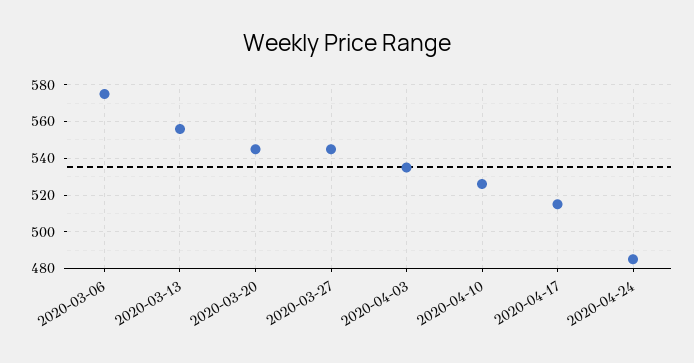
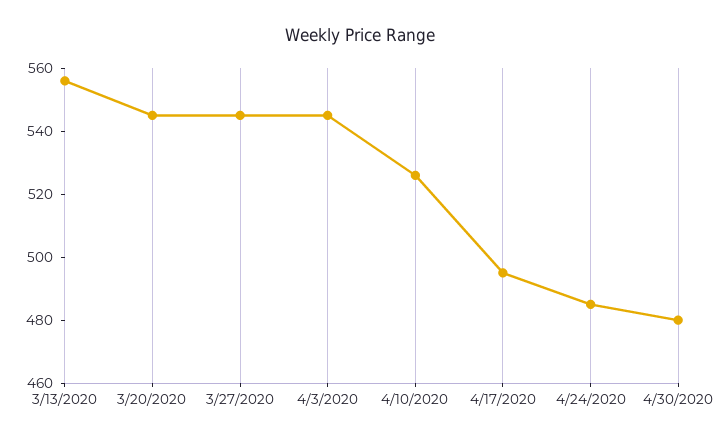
2020-03-06: 575 -> none
2020-04-03: 535 -> 545
2020-04-17: 515 -> 495
4/30/2020: none -> 480

